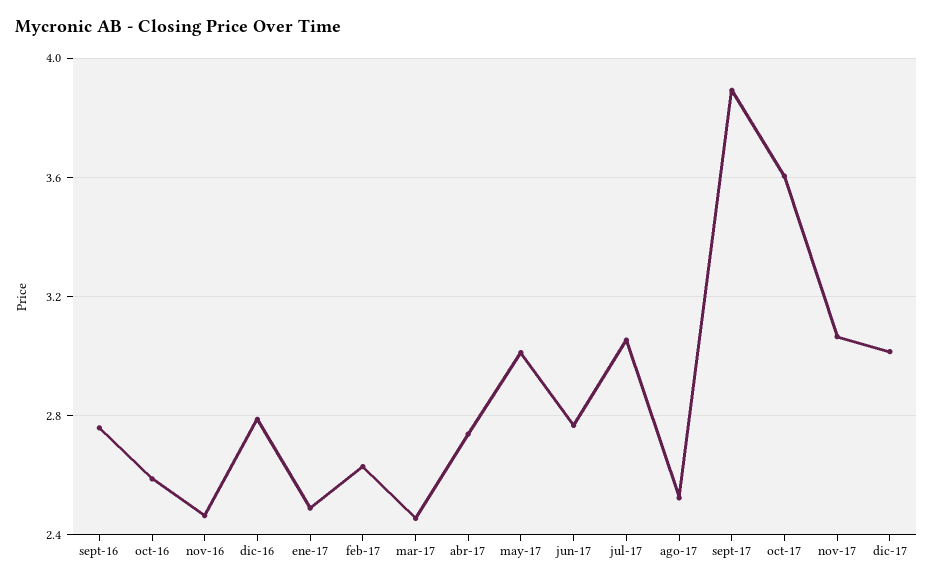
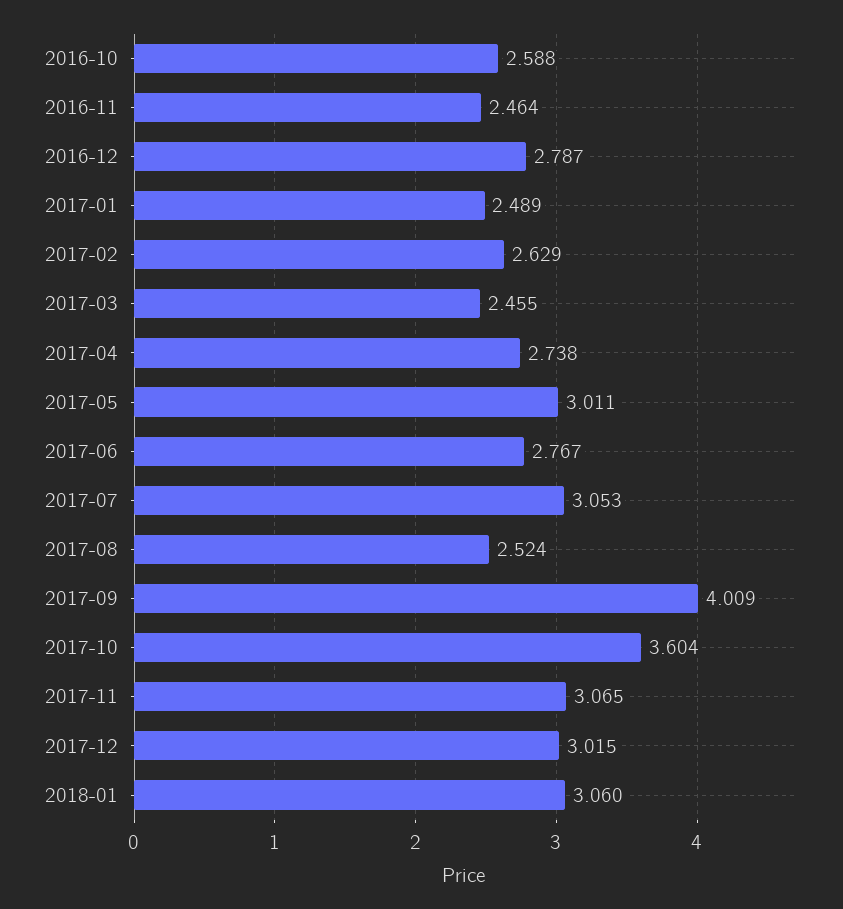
sept-16: 2.75 -> none
sept-17: 3.9 -> 4.009
2018-01: none -> 3.06

